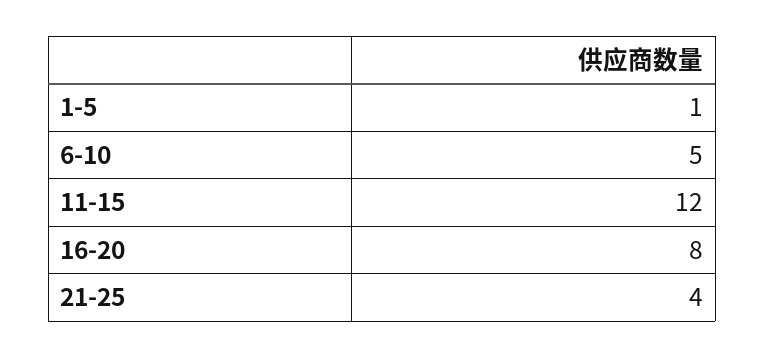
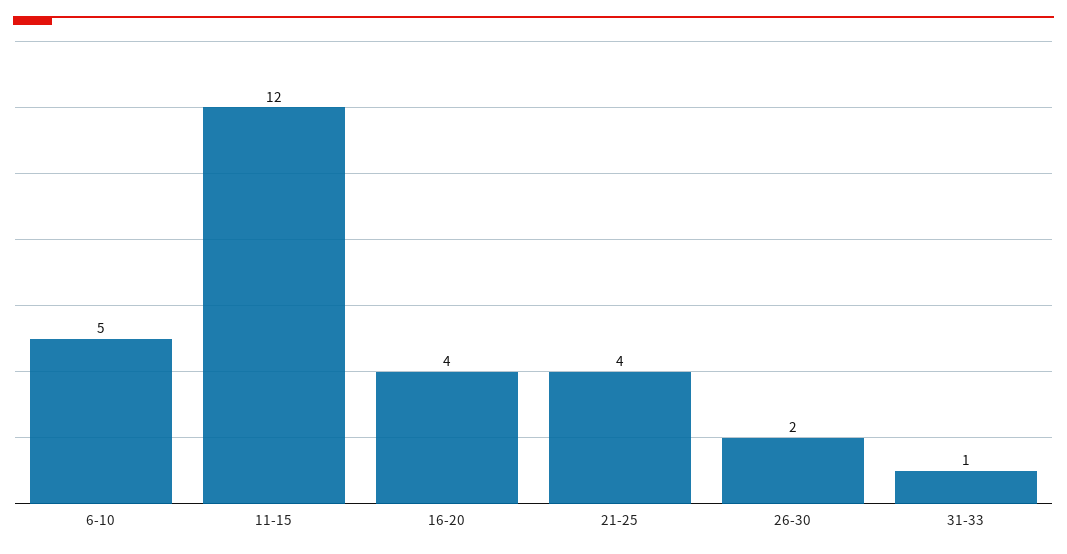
1-5: 1 -> none
16-20: 8 -> 4
26-30: none -> 2
31-33: none -> 1

